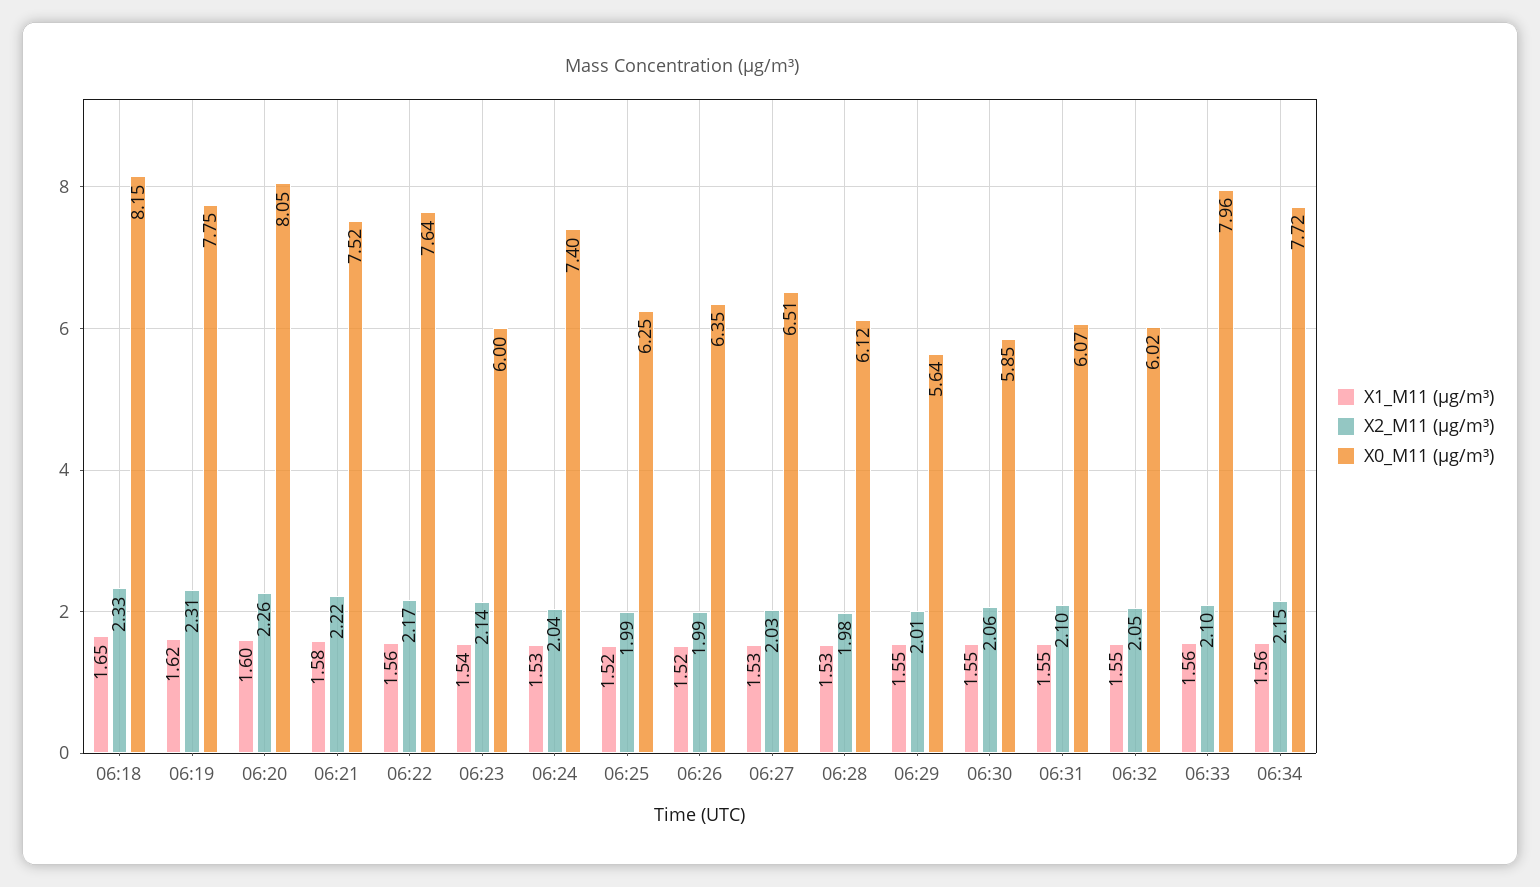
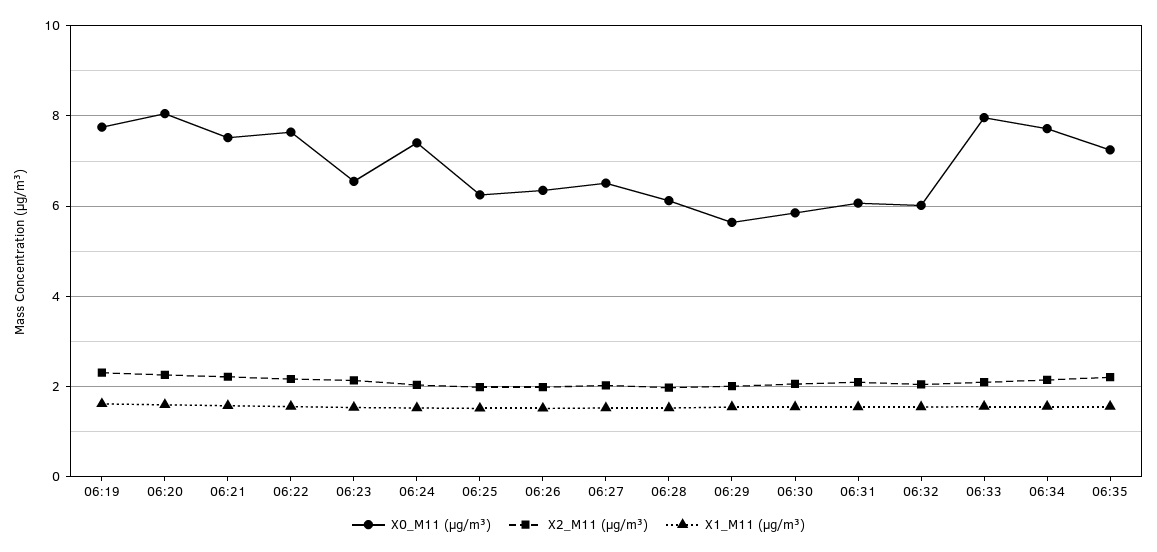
X1_M11 (μg/m³), 06:18: 1.65 -> none
X2_M11 (μg/m³), 06:18: 2.33 -> none
X0_M11 (μg/m³), 06:18: 8.15 -> none
X0_M11 (μg/m³), 06:23: 6 -> 6.6
X0_M11 (μg/m³), 06:35: none -> 7.2
X2_M11 (μg/m³), 06:35: none -> 2.2
X1_M11 (μg/m³), 06:35: none -> 1.6

